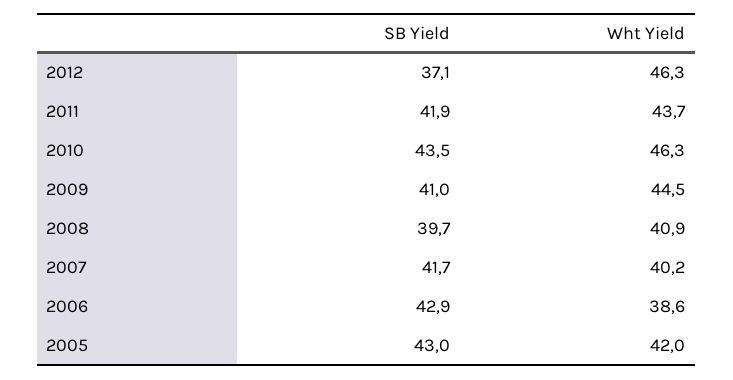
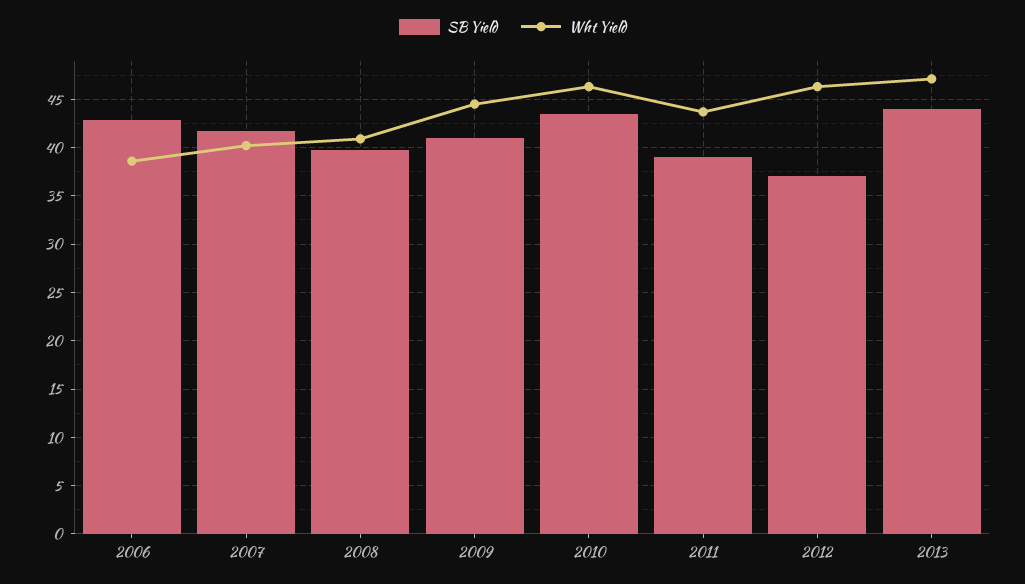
SB Yield, 2011: 41.9 -> 39
SB Yield, 2005: 43 -> none
Wht Yield, 2005: 42 -> none
SB Yield, 2013: none -> 44
Wht Yield, 2013: none -> 47

